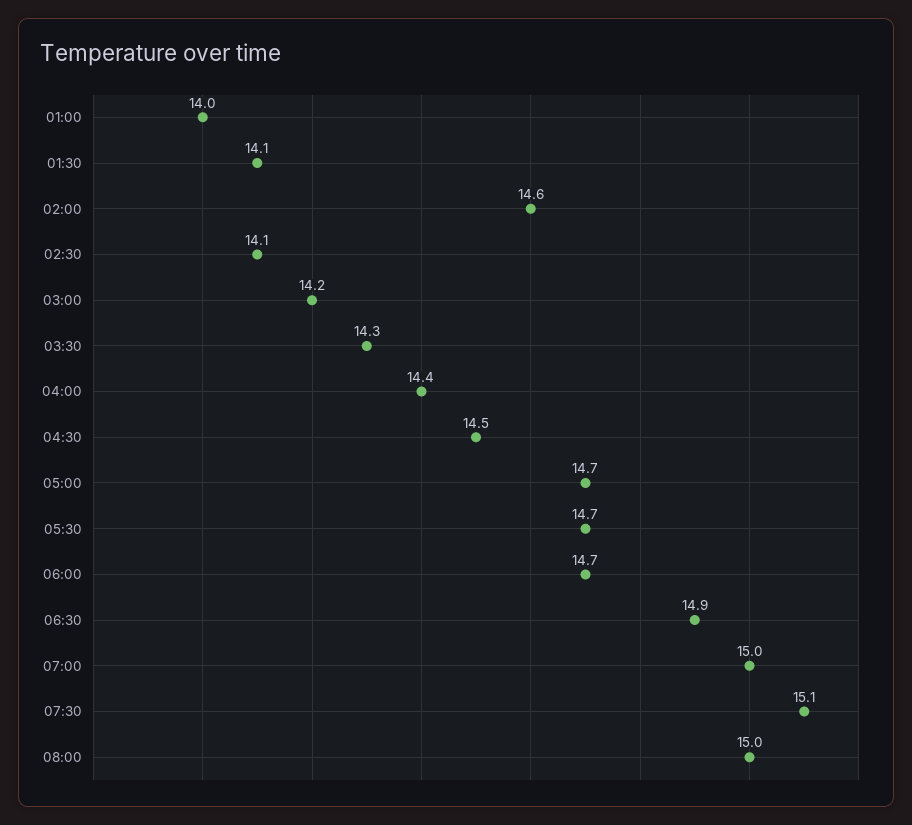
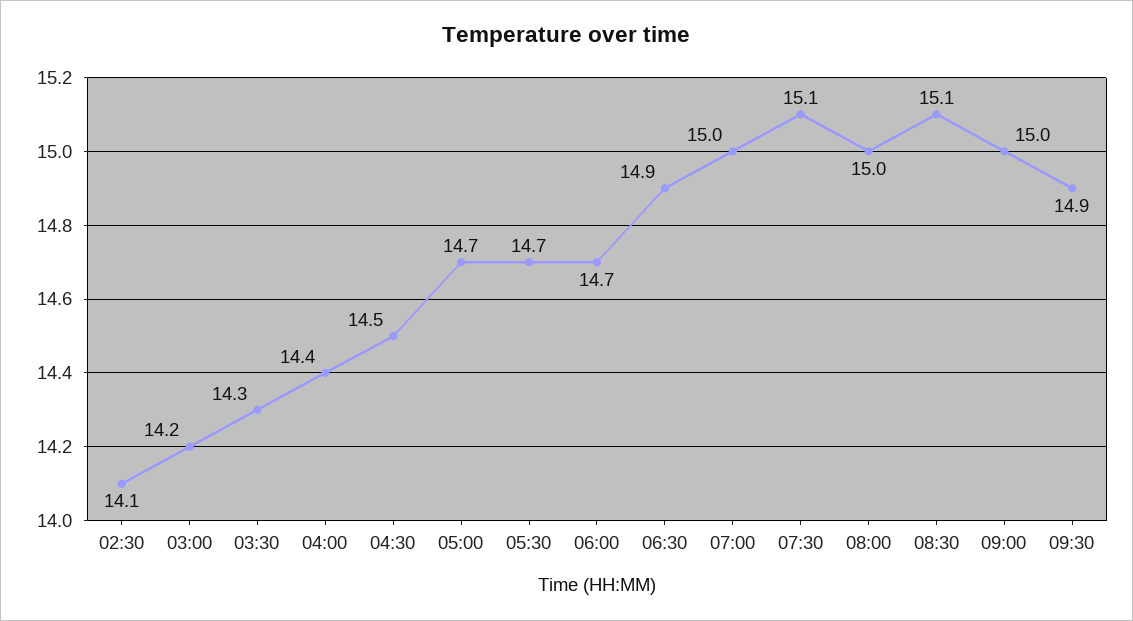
01:00: 14 -> none
01:30: 14.1 -> none
02:00: 14.6 -> none
08:30: none -> 15.1
09:00: none -> 15
09:30: none -> 14.9

